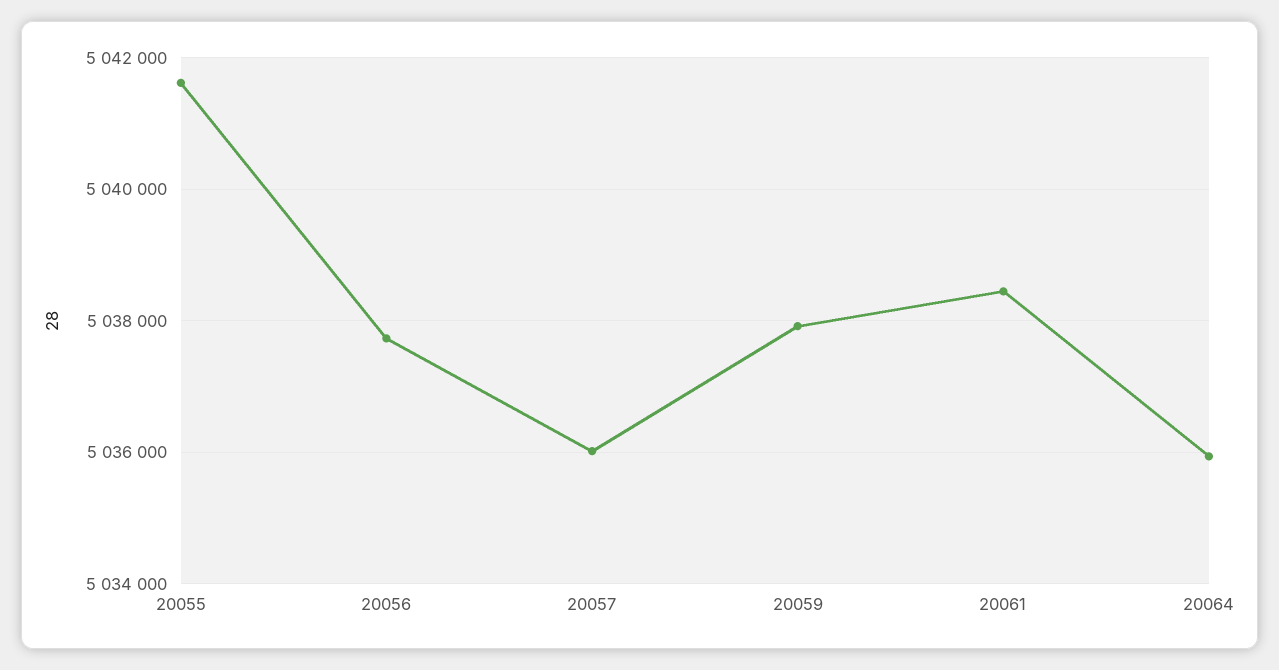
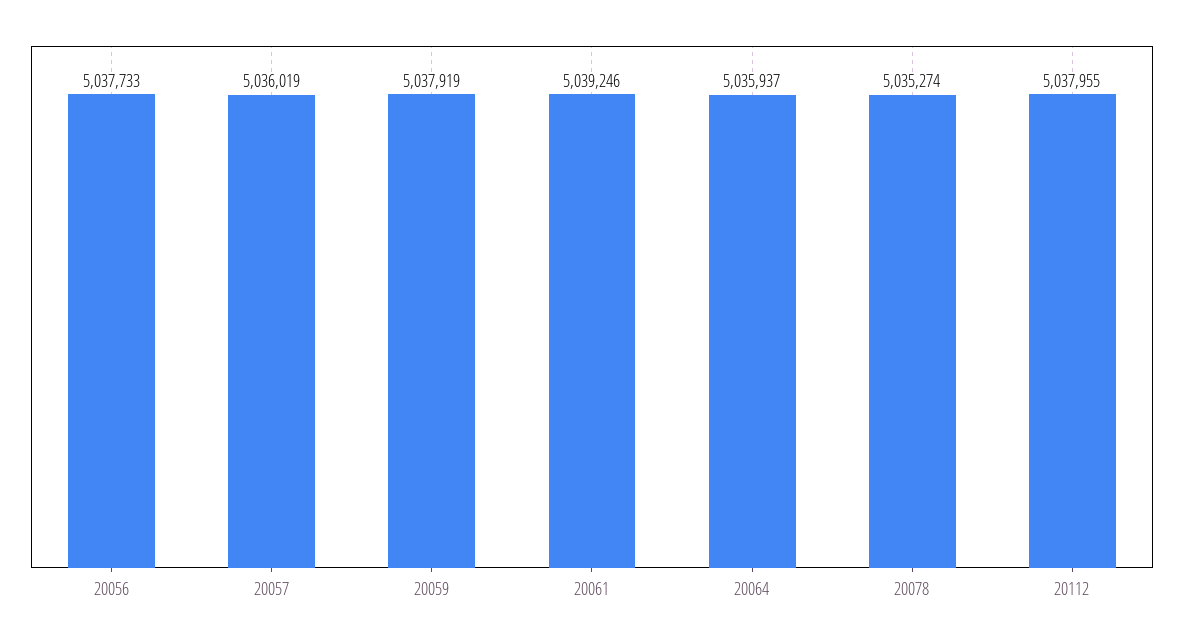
20055: 5041600 -> none
20061: 5038400 -> 5039246
20078: none -> 5035274
20112: none -> 5037955

